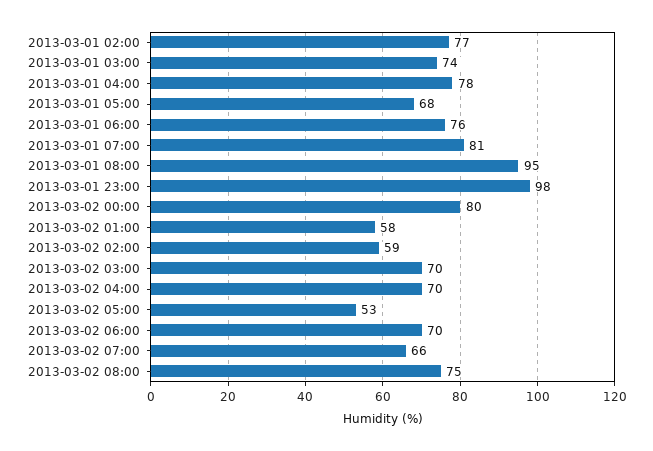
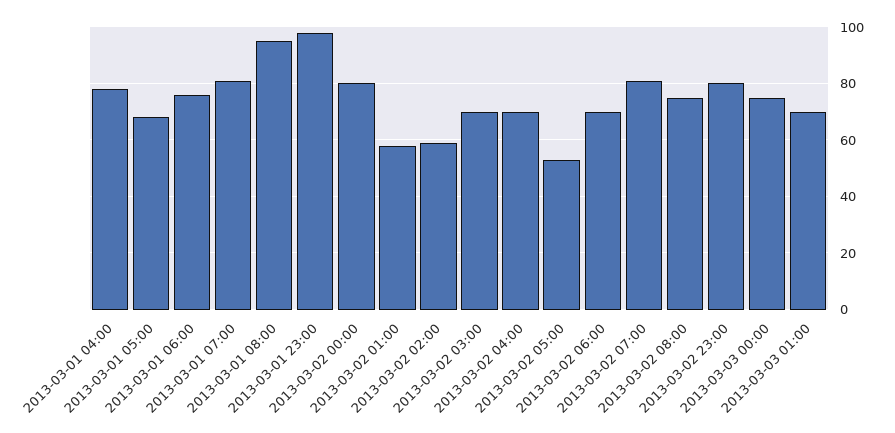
2013-03-01 02:00: 77 -> none
2013-03-01 03:00: 74 -> none
2013-03-02 07:00: 66 -> 80
2013-03-02 23:00: none -> 80
2013-03-03 00:00: none -> 75
2013-03-03 01:00: none -> 70

